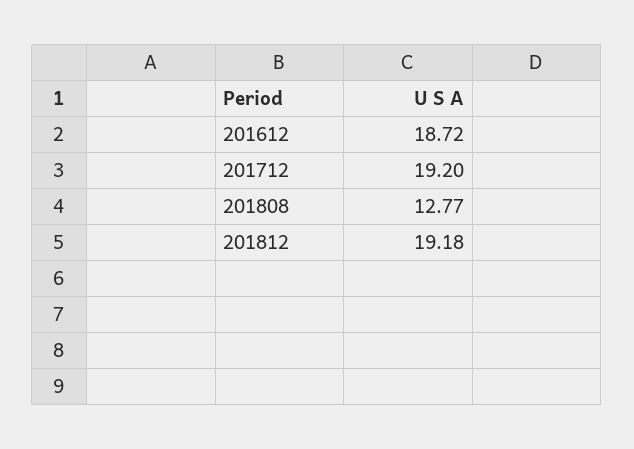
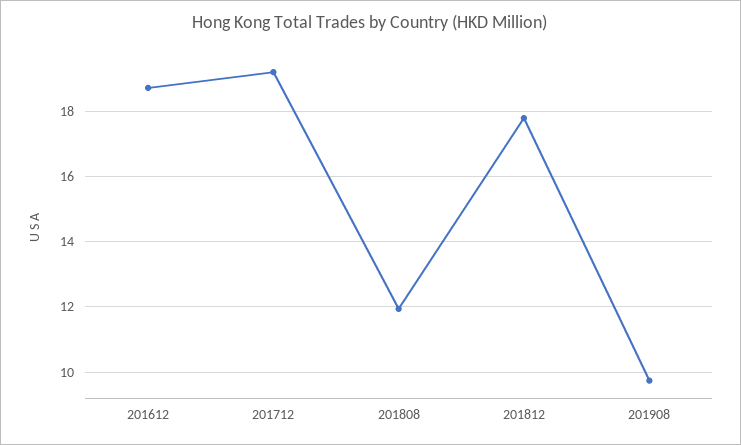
201808: 12.77 -> 12
201812: 19.18 -> 17.8
201908: none -> 9.8

